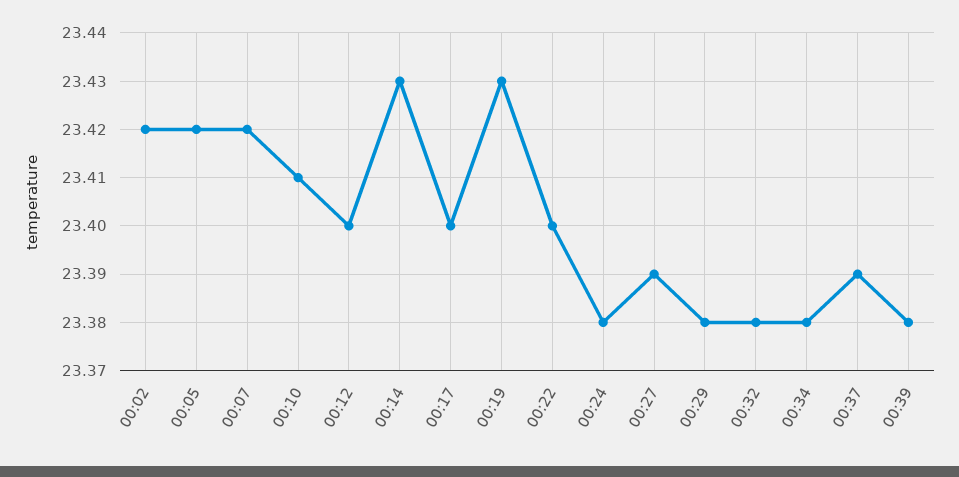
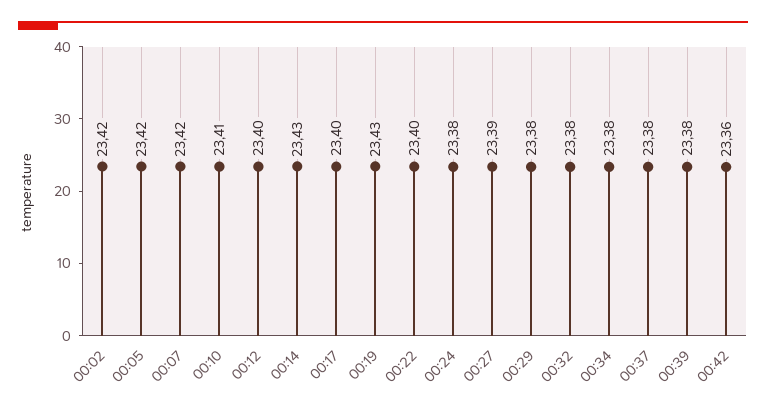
00:37: 23.39 -> 23.38
00:42: none -> 23.36

